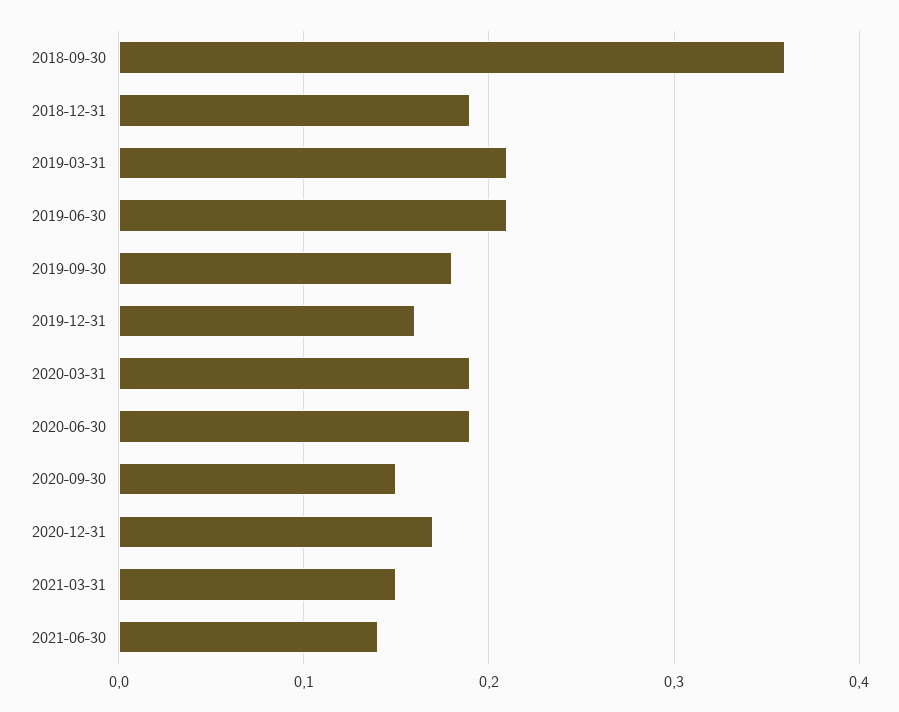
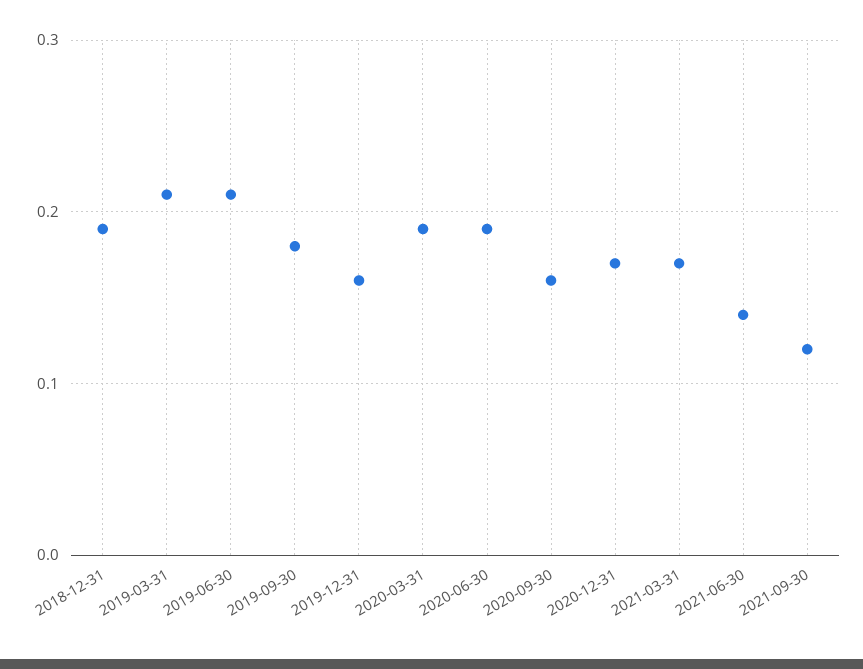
2018-09-30: 0.36 -> none
2020-09-30: 0.15 -> 0.16
2021-03-31: 0.15 -> 0.17
2021-09-30: none -> 0.12

